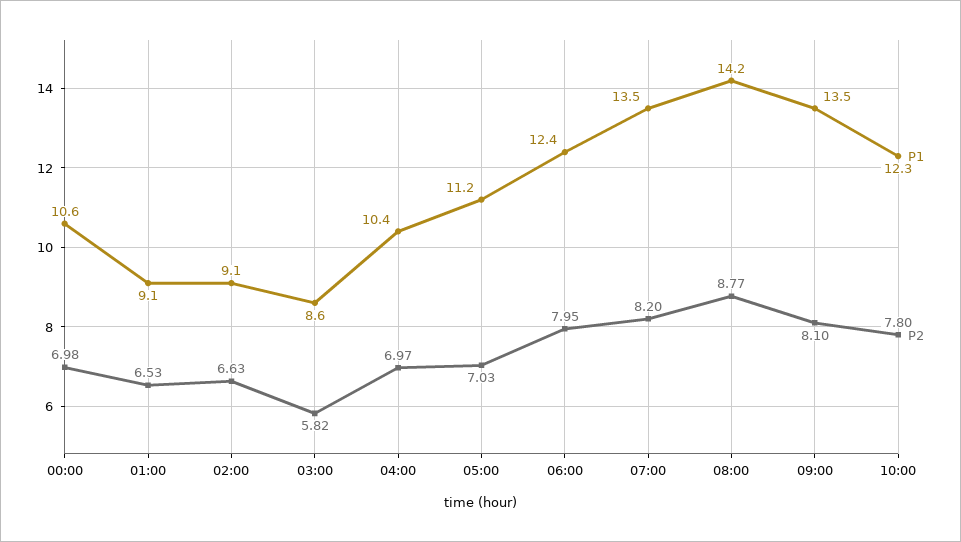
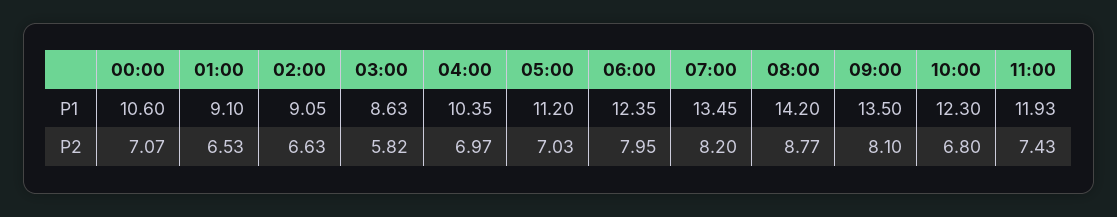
P2, 00:00: 6.98 -> 7.07
P2, 10:00: 7.8 -> 6.8
P1, 11:00: none -> 11.93
P2, 11:00: none -> 7.43

